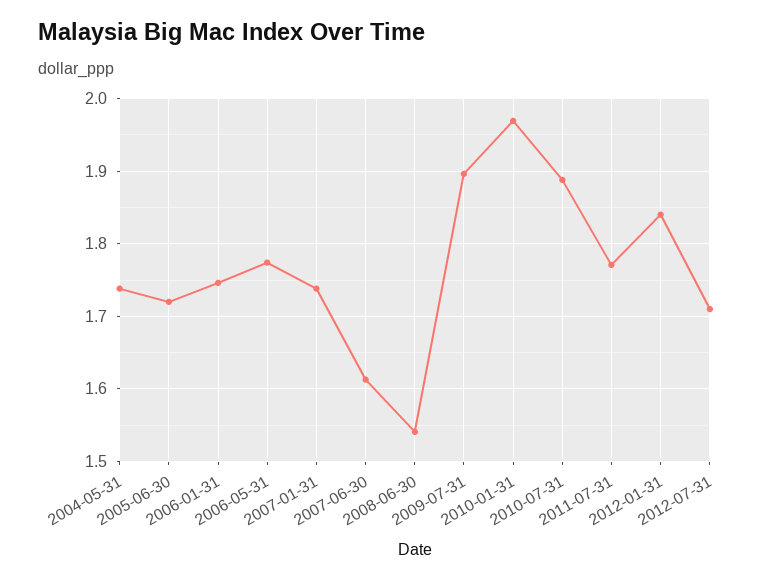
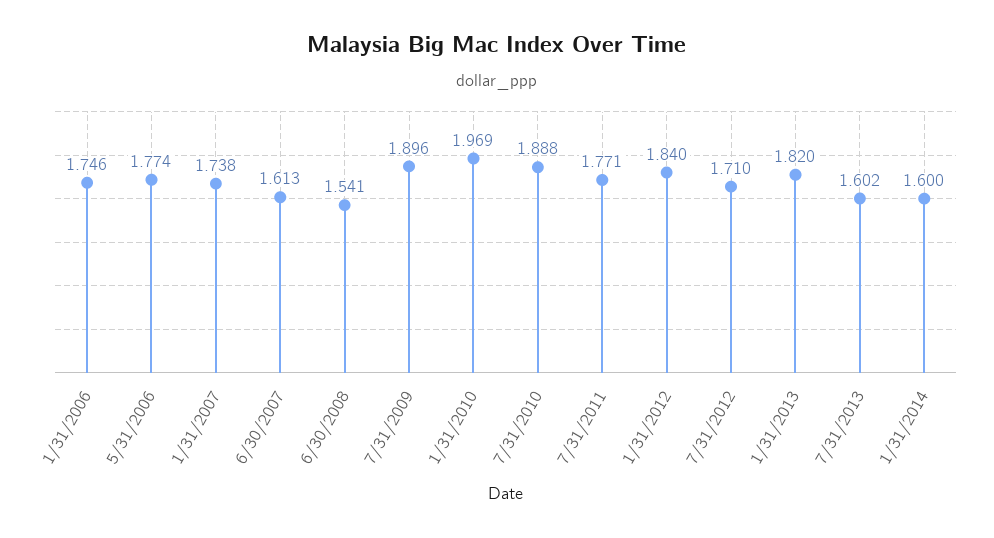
2004-05-31: 1.74 -> none
2005-06-30: 1.72 -> none
1/31/2013: none -> 1.82
7/31/2013: none -> 1.602
1/31/2014: none -> 1.6

